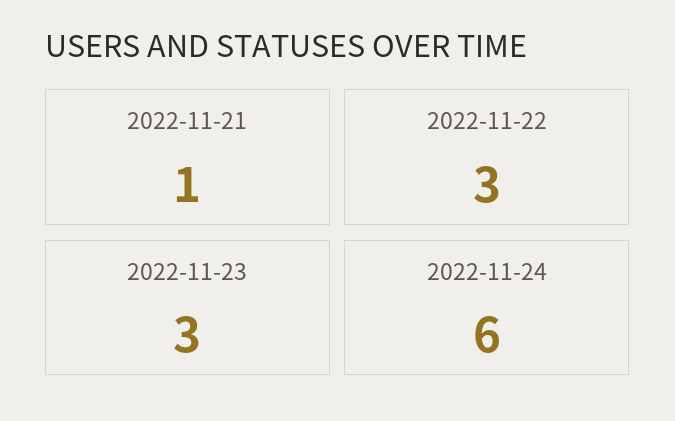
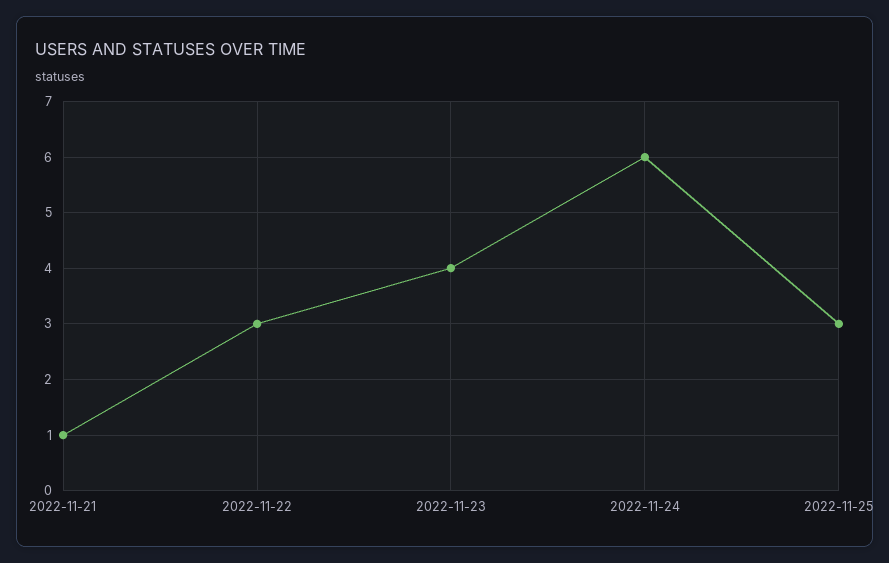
2022-11-23: 3 -> 4
2022-11-25: none -> 3

